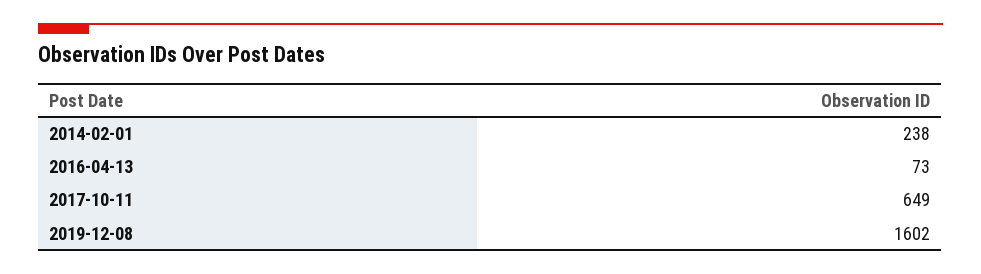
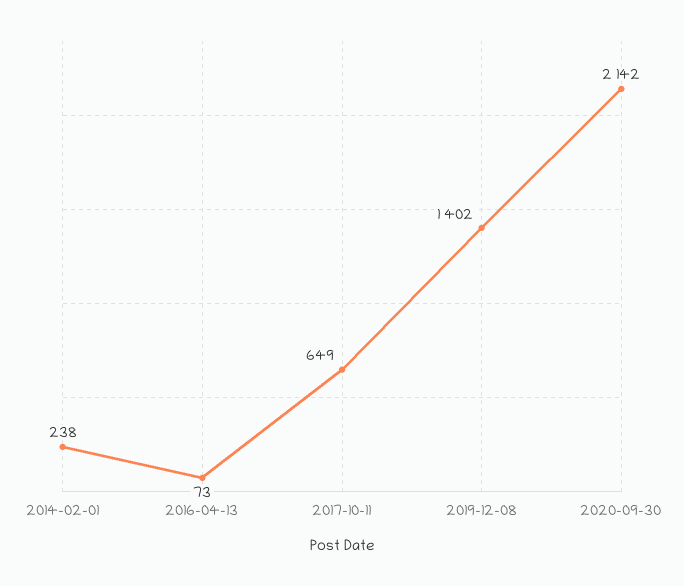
2019-12-08: 1602 -> 1402
2020-09-30: none -> 2142

